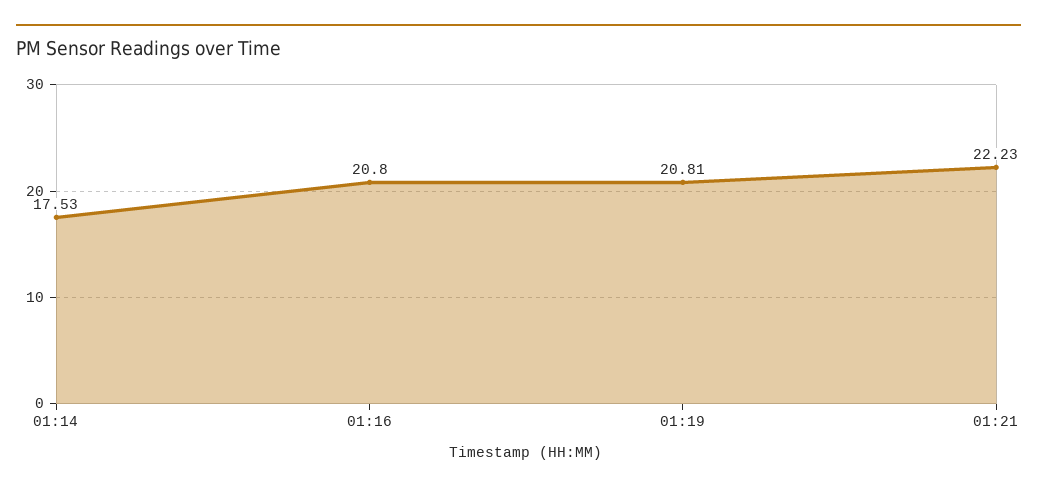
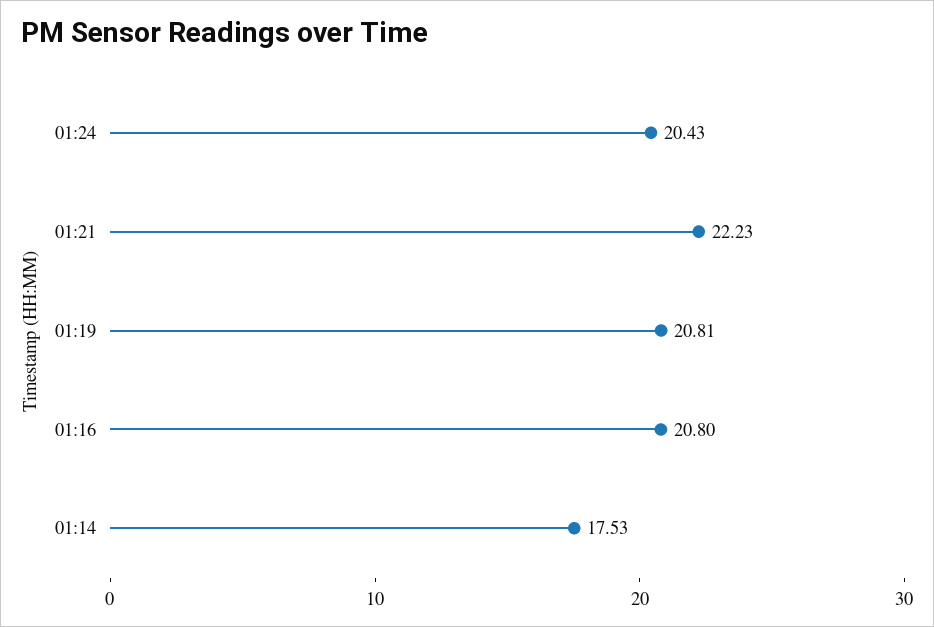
01:24: none -> 20.43

